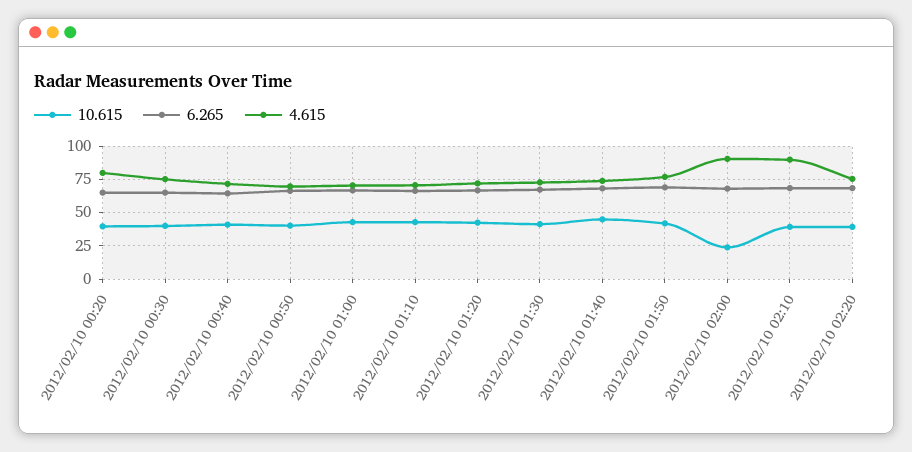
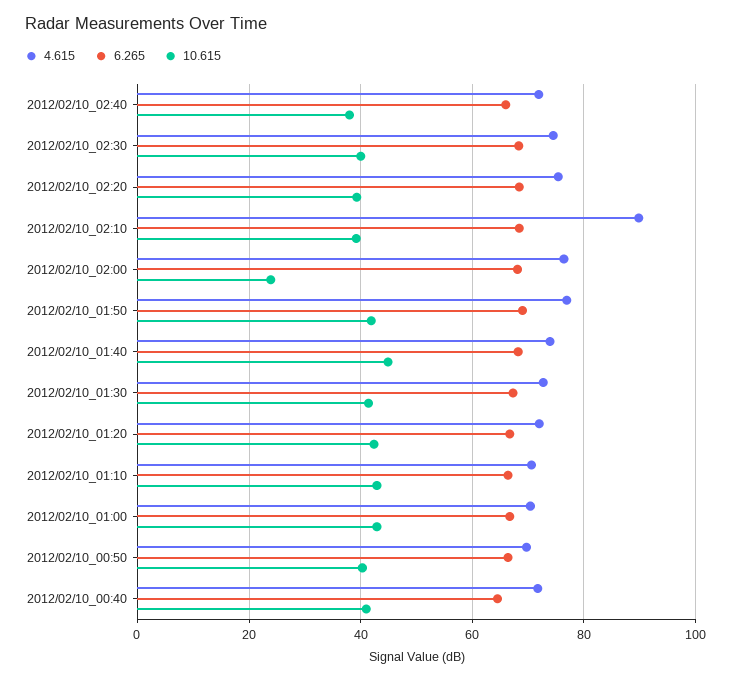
10.615, 2012/02/10 00:20: 40 -> none
6.265, 2012/02/10 00:20: 65 -> none
4.615, 2012/02/10 00:20: 80 -> none
10.615, 2012/02/10 00:30: 40 -> none
6.265, 2012/02/10 00:30: 65 -> none
4.615, 2012/02/10 00:30: 75 -> none
4.615, 2012/02/10 02:00: 90 -> 76
4.615, 2012/02/10_02:40: none -> 72
6.265, 2012/02/10_02:40: none -> 66
10.615, 2012/02/10_02:40: none -> 38
4.615, 2012/02/10_02:30: none -> 74
6.265, 2012/02/10_02:30: none -> 68
10.615, 2012/02/10_02:30: none -> 40

